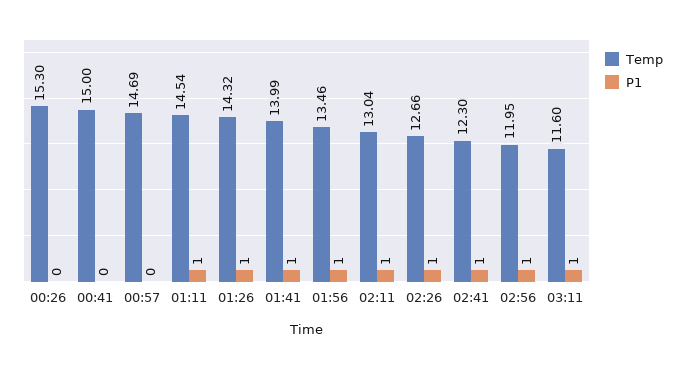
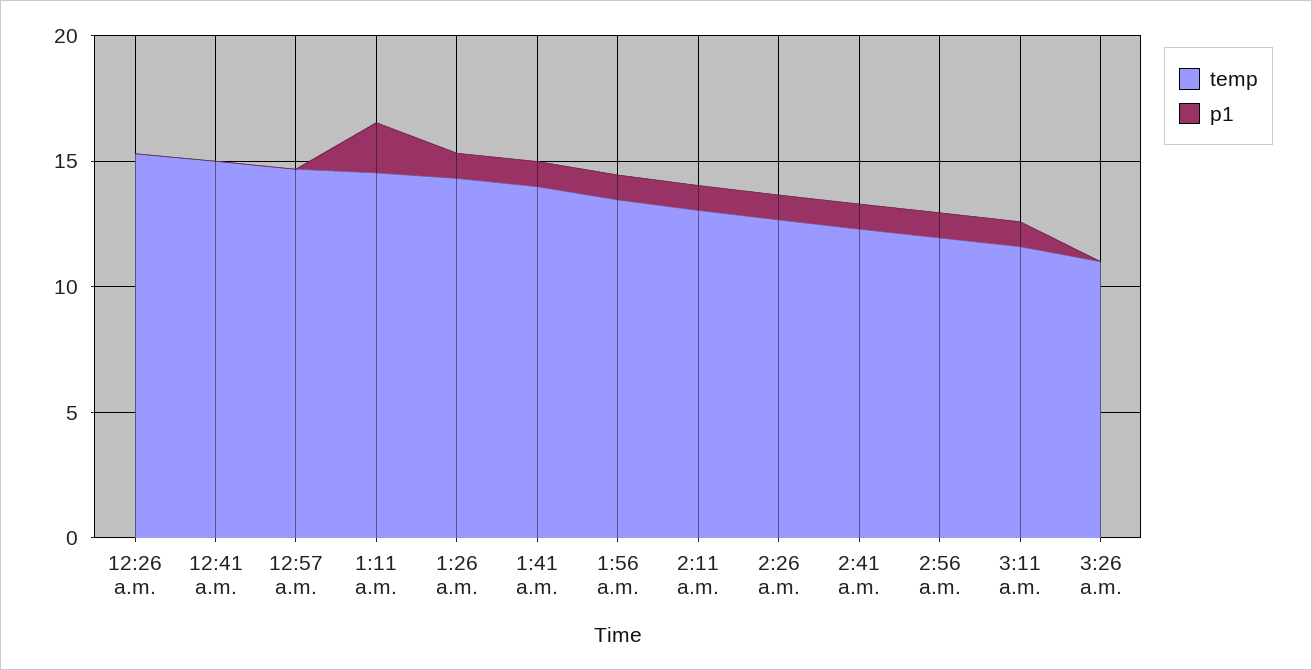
P1, 01:11: 1 -> 2
Temp, 3:26 a.m.: none -> 11
P1, 3:26 a.m.: none -> 0

